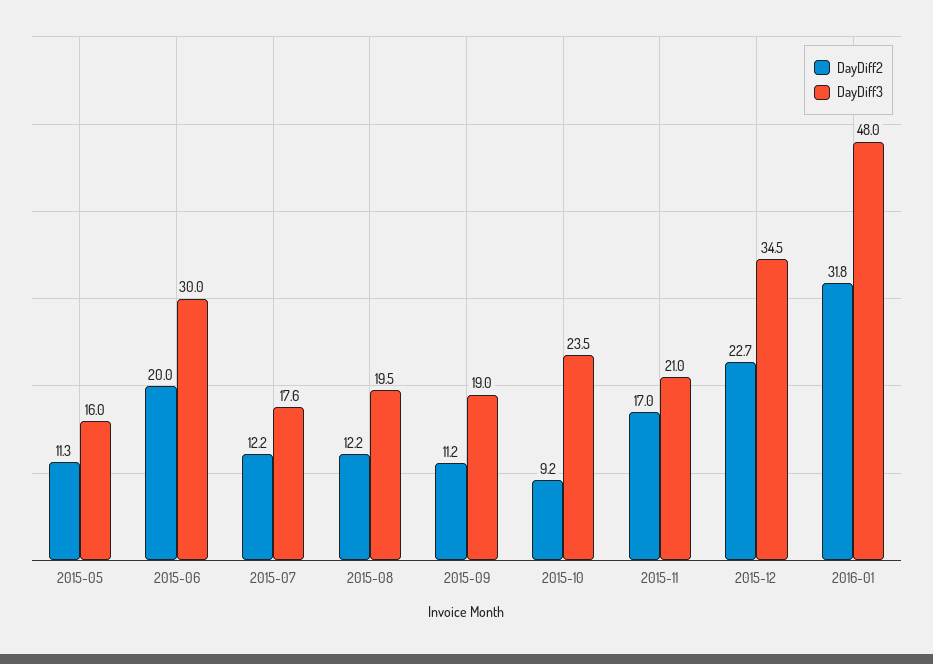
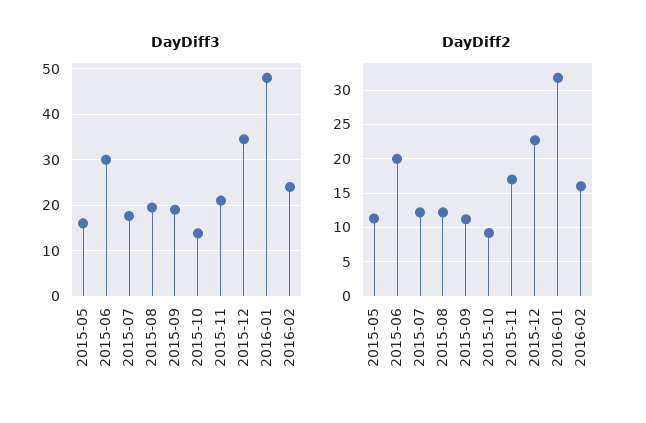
DayDiff3, 2015-10: 23.5 -> 14
DayDiff3, 2016-02: none -> 24
DayDiff2, 2016-02: none -> 16

